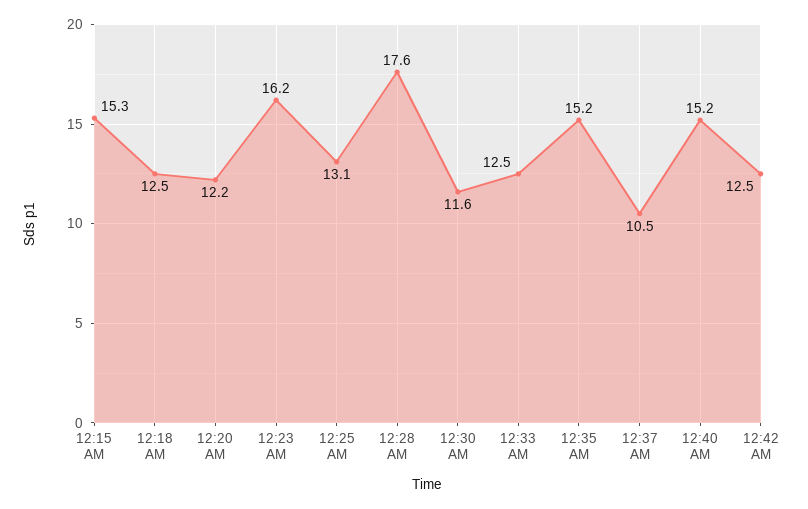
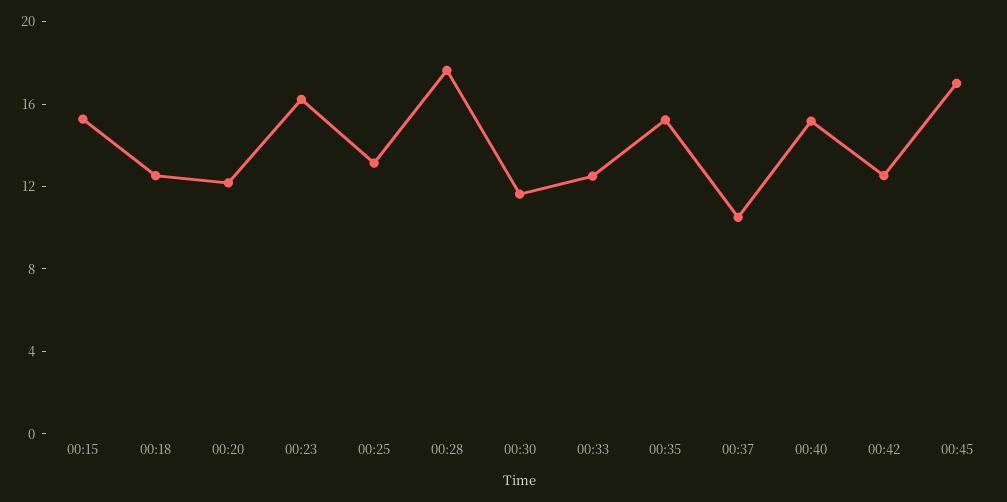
00:45: none -> 17

